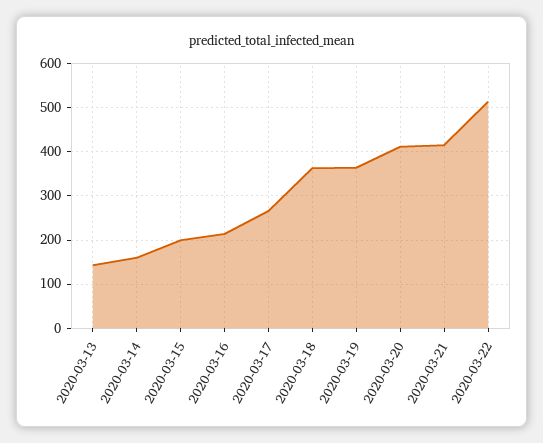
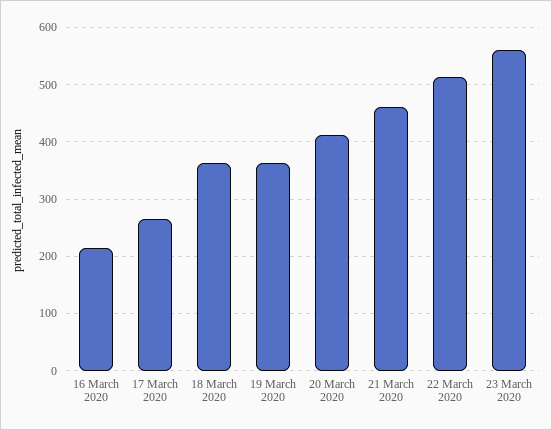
2020-03-13: 140 -> none
2020-03-14: 160 -> none
2020-03-15: 200 -> none
2020-03-21: 420 -> 460
23 March 2020: none -> 560

